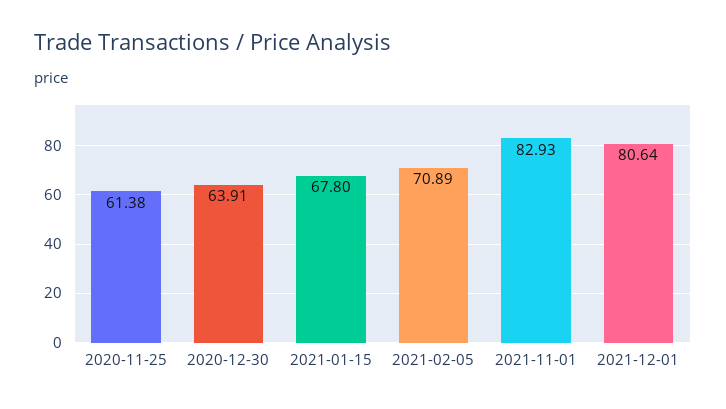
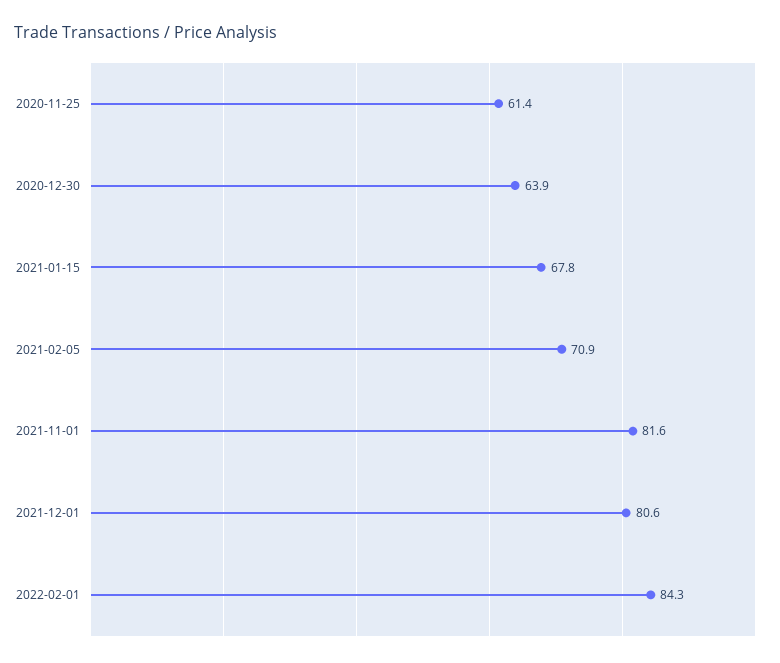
2021-11-01: 82.93 -> 81.6
2022-02-01: none -> 84.3

